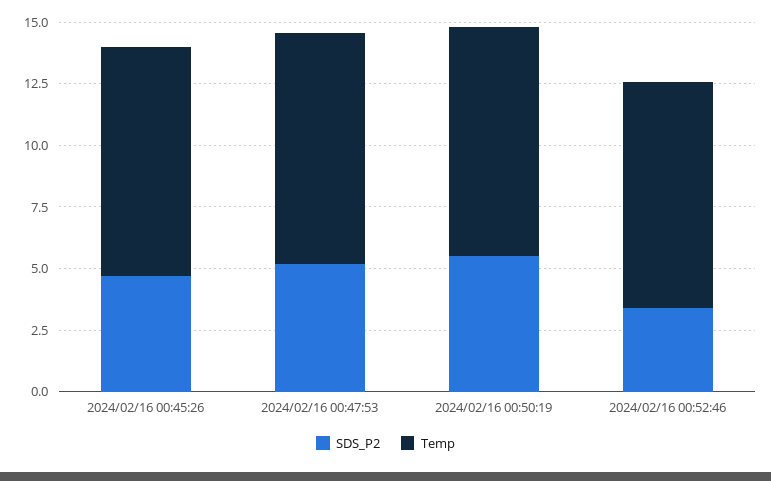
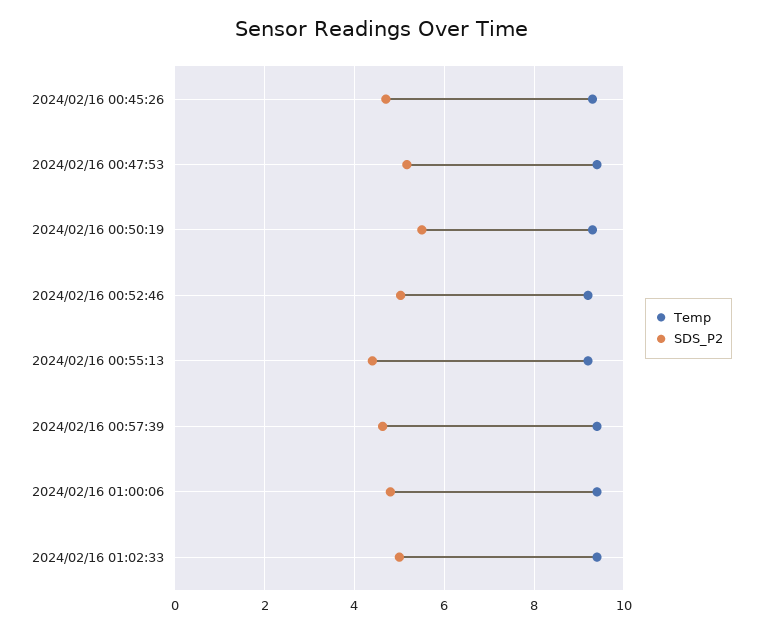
SDS_P2, 2024/02/16 00:52:46: 3.5 -> 5
Temp, 2024/02/16 00:55:13: none -> 9.2
SDS_P2, 2024/02/16 00:55:13: none -> 4.4
Temp, 2024/02/16 00:57:39: none -> 9.4
SDS_P2, 2024/02/16 00:57:39: none -> 4.6
Temp, 2024/02/16 01:00:06: none -> 9.4
SDS_P2, 2024/02/16 01:00:06: none -> 4.8
Temp, 2024/02/16 01:02:33: none -> 9.4
SDS_P2, 2024/02/16 01:02:33: none -> 5

